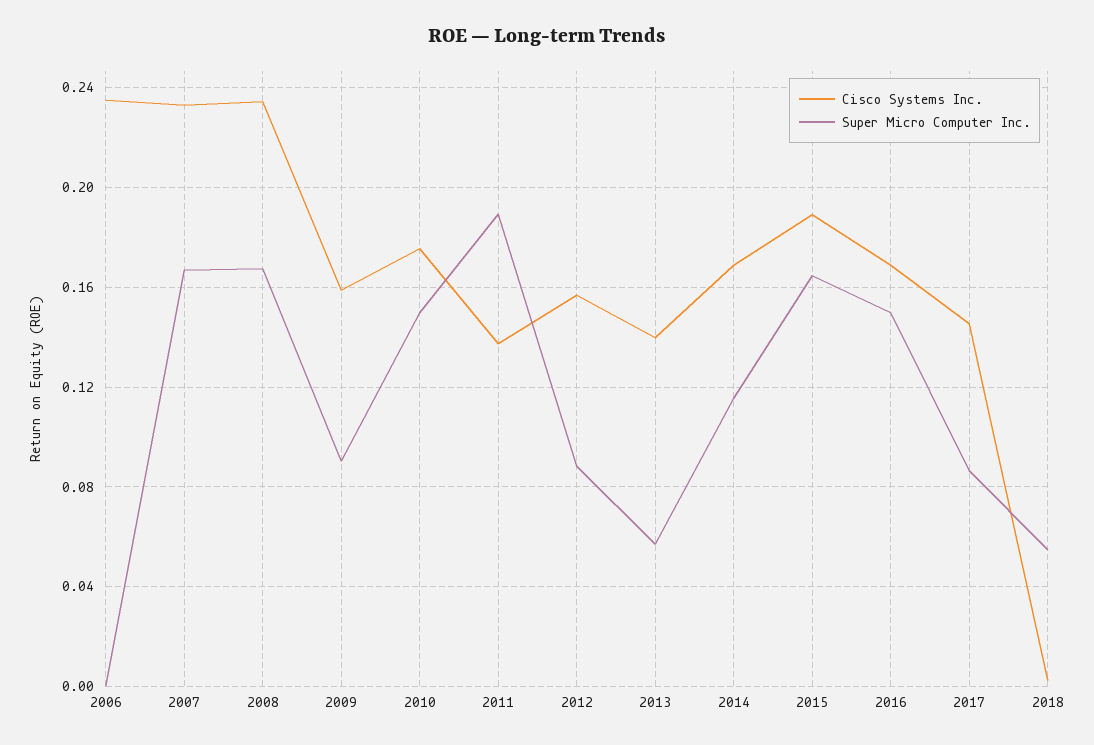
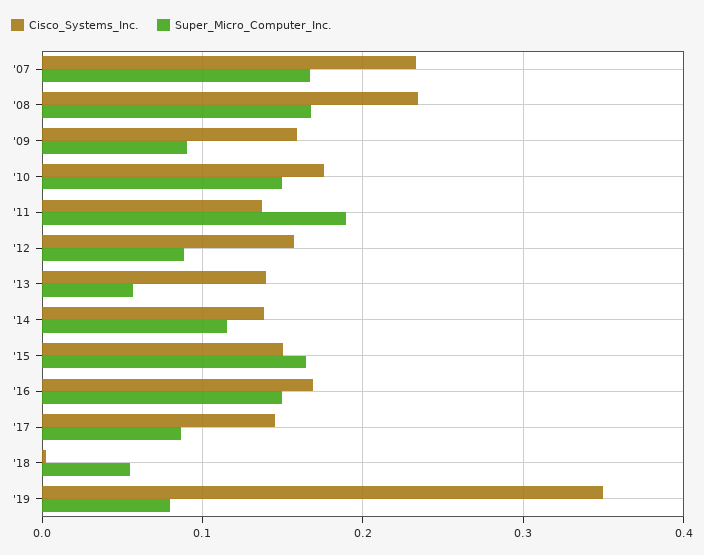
Cisco Systems Inc., 2006: 0.235 -> none
Super Micro Computer Inc., 2006: 0 -> none
Cisco Systems Inc., 2014: 0.17 -> 0.14
Cisco Systems Inc., 2015: 0.19 -> 0.15
Cisco Systems Inc., '19: none -> 0.35
Super Micro Computer Inc., '19: none -> 0.08

